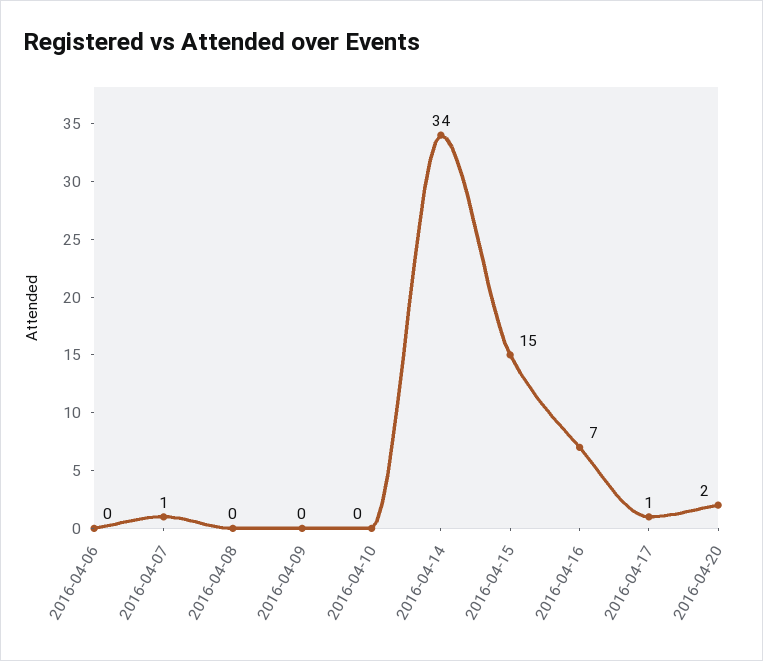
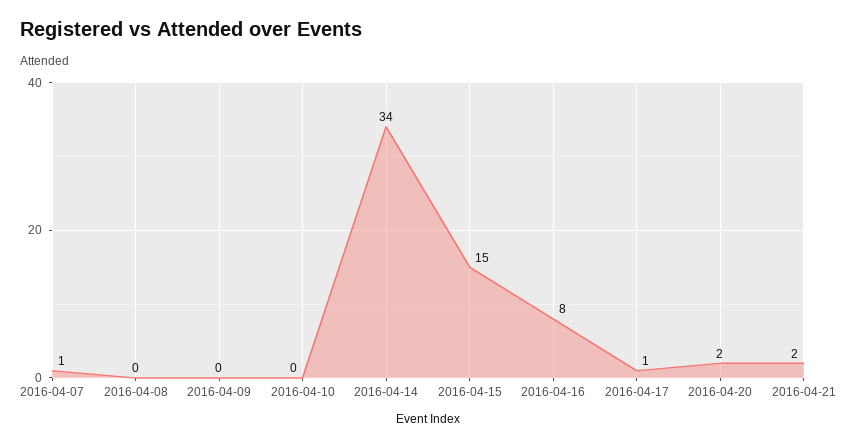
2016-04-06: 0 -> none
2016-04-16: 7 -> 8
2016-04-21: none -> 2

